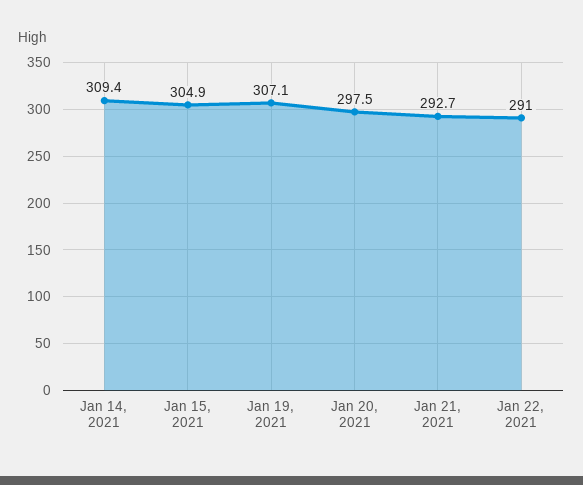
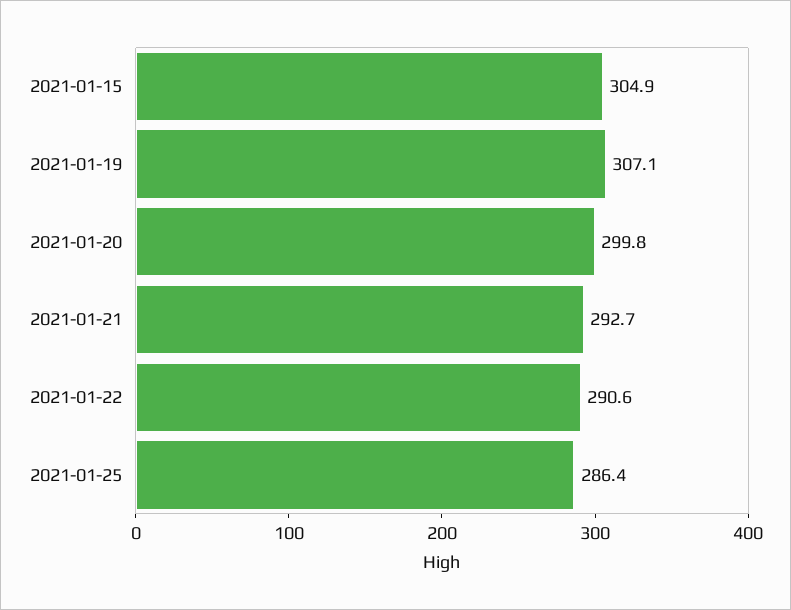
Jan 14, 2021: 309.4 -> none
Jan 20, 2021: 297.5 -> 299.8
Jan 22, 2021: 291 -> 290.6
2021-01-25: none -> 286.4

